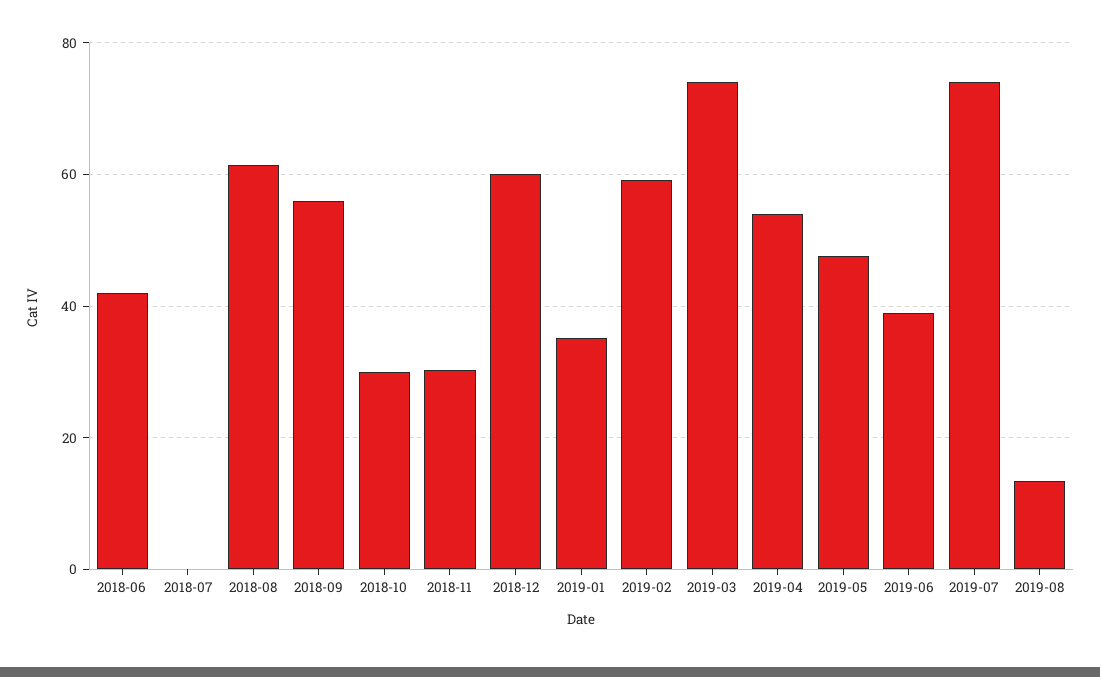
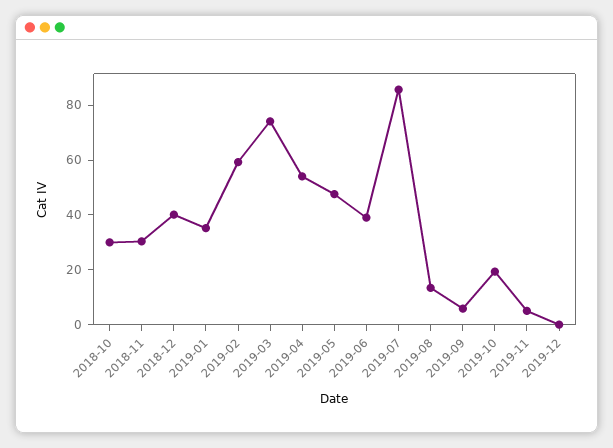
2018-06: 42 -> none
2018-07: 0 -> none
2018-08: 62 -> none
2018-09: 56 -> none
2018-12: 60 -> 40
2019-07: 74 -> 85
2019-09: none -> 5
2019-10: none -> 20
2019-11: none -> 5
2019-12: none -> 0

